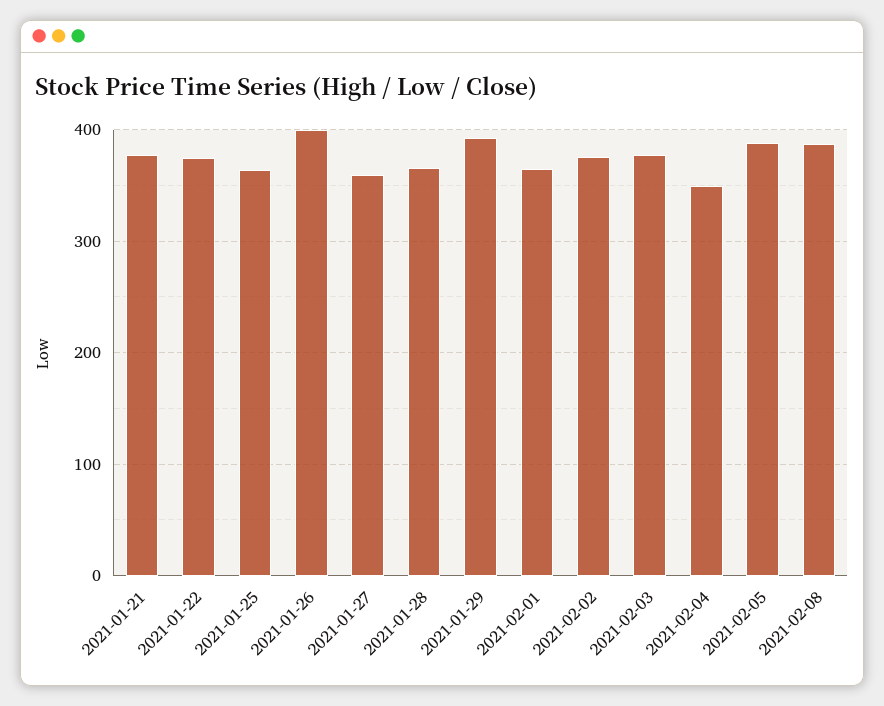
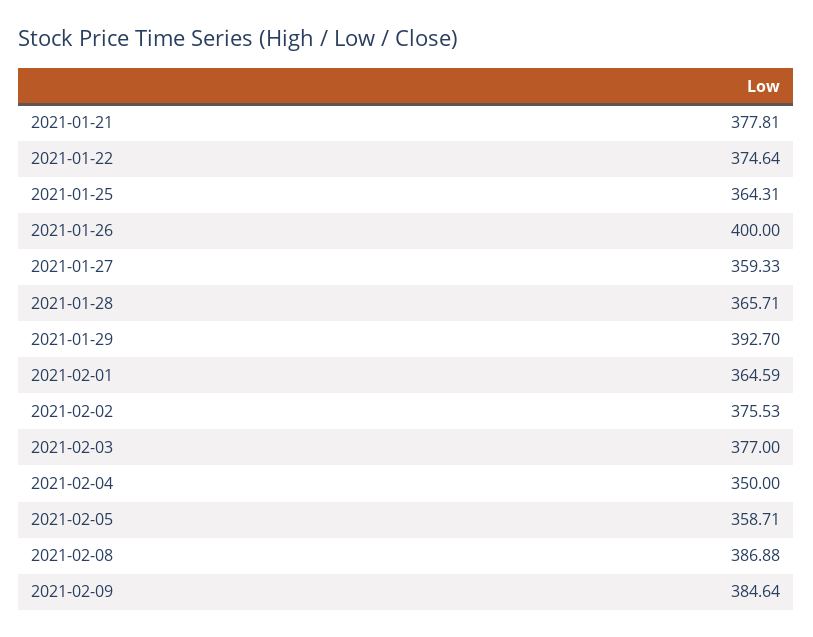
2021-02-05: 390 -> 358.71
2021-02-09: none -> 384.64

